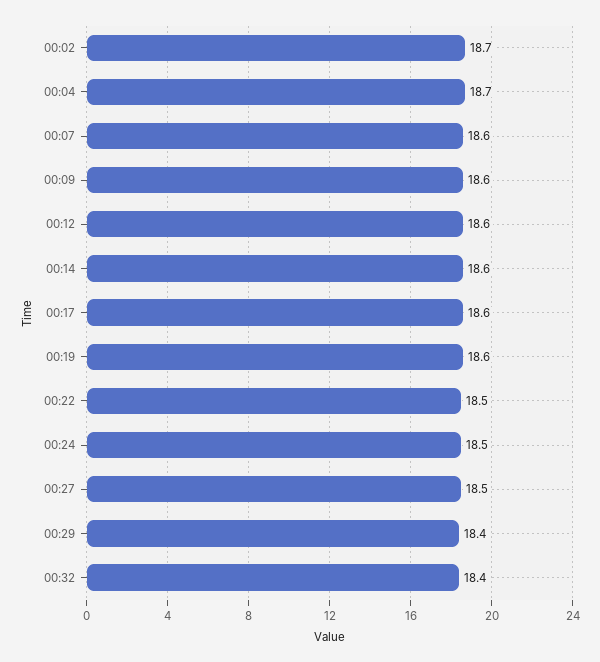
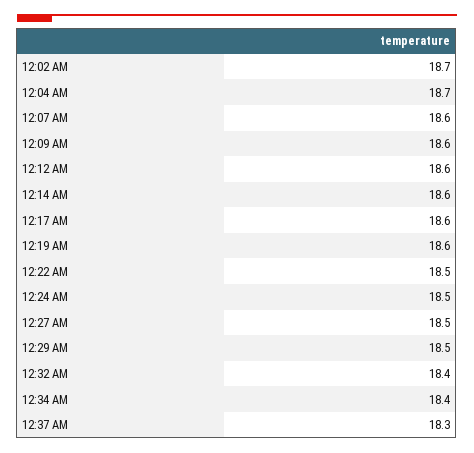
00:29: 18.4 -> 18.5
12:34 AM: none -> 18.4
12:37 AM: none -> 18.3

